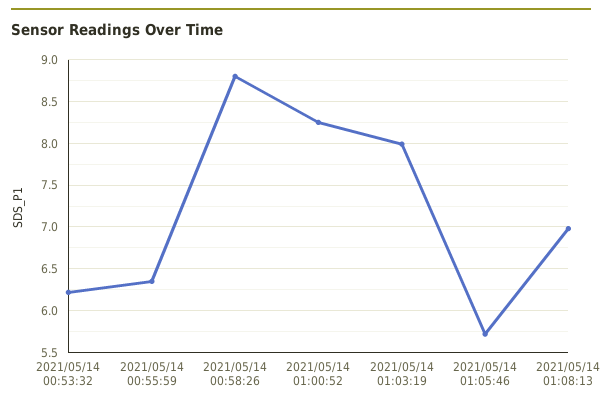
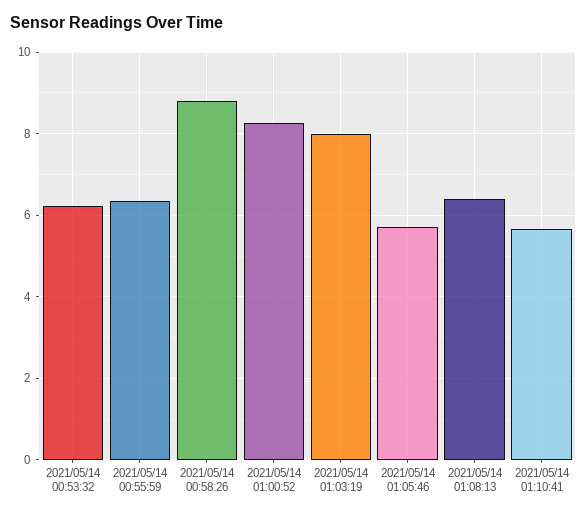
2021/05/14 01:08:13: 7 -> 6.4
2021/05/14 01:10:41: none -> 5.6

